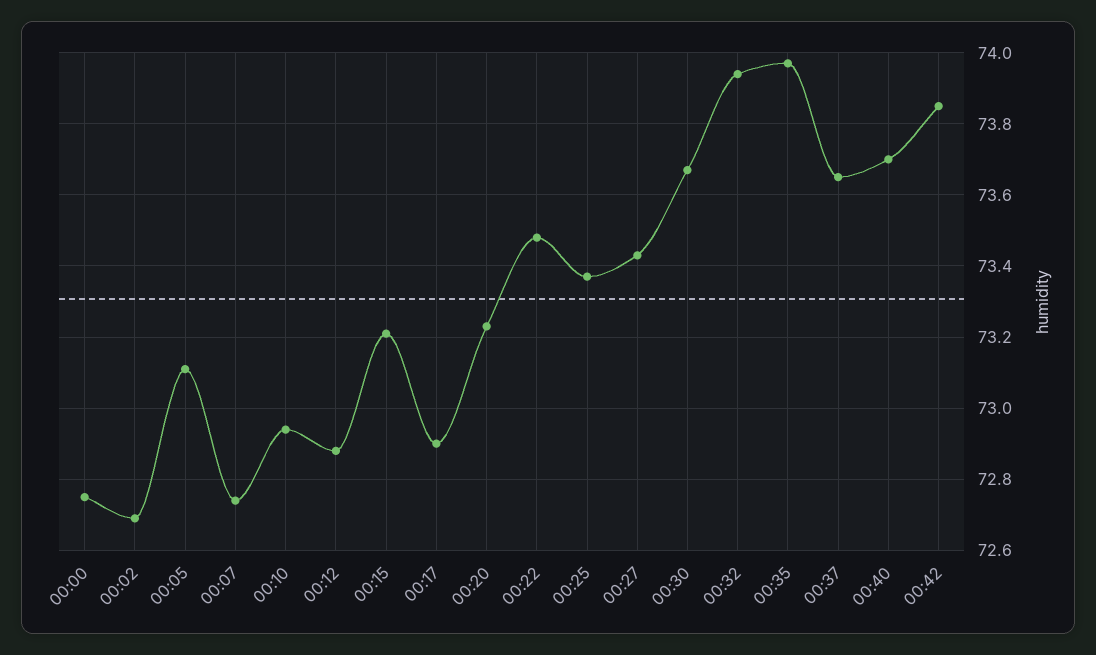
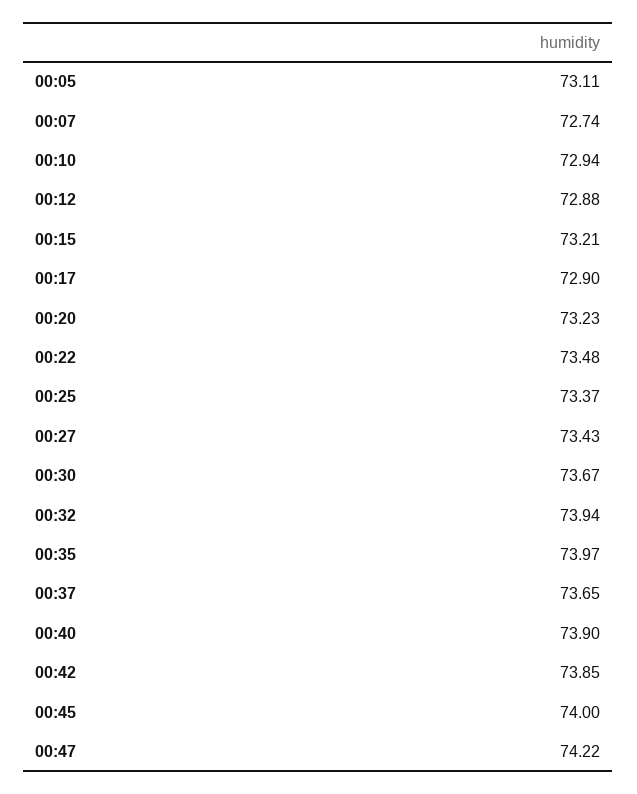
00:00: 72.75 -> none
00:02: 72.7 -> none
00:40: 73.7 -> 73.9
00:45: none -> 74
00:47: none -> 74.22

